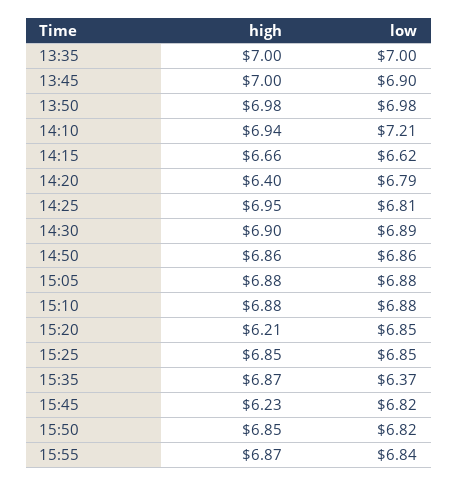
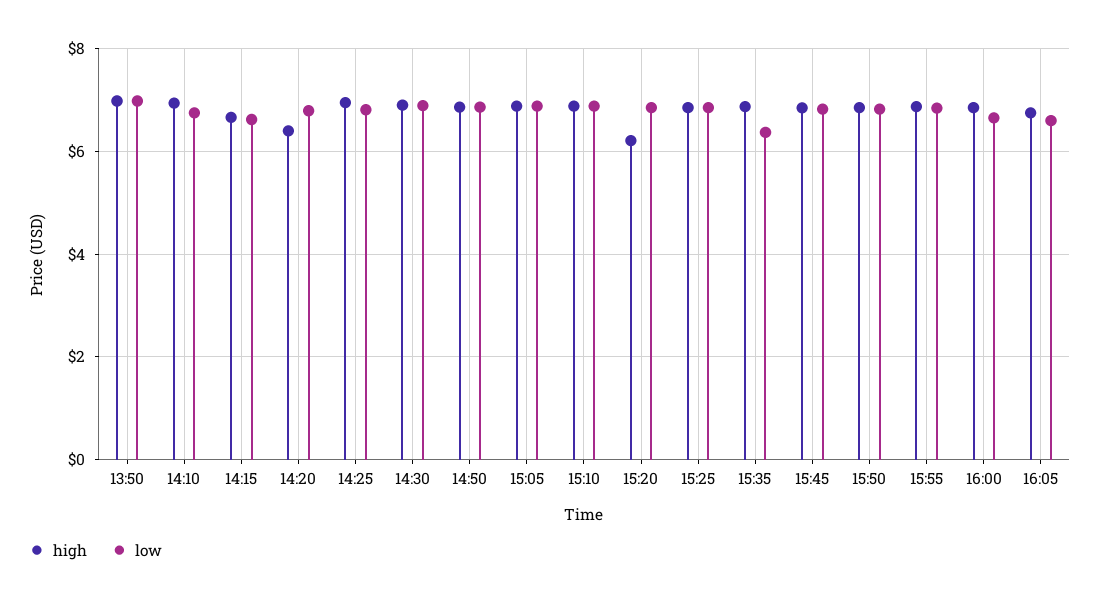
high, 13:35: 7 -> none
low, 13:35: 7 -> none
high, 13:45: 7 -> none
low, 13:45: 6.9 -> none
low, 14:10: 7.21 -> 6.8
high, 15:45: 6.23 -> 6.8
high, 16:00: none -> 6.8
low, 16:00: none -> 6.6
high, 16:05: none -> 6.8
low, 16:05: none -> 6.6

